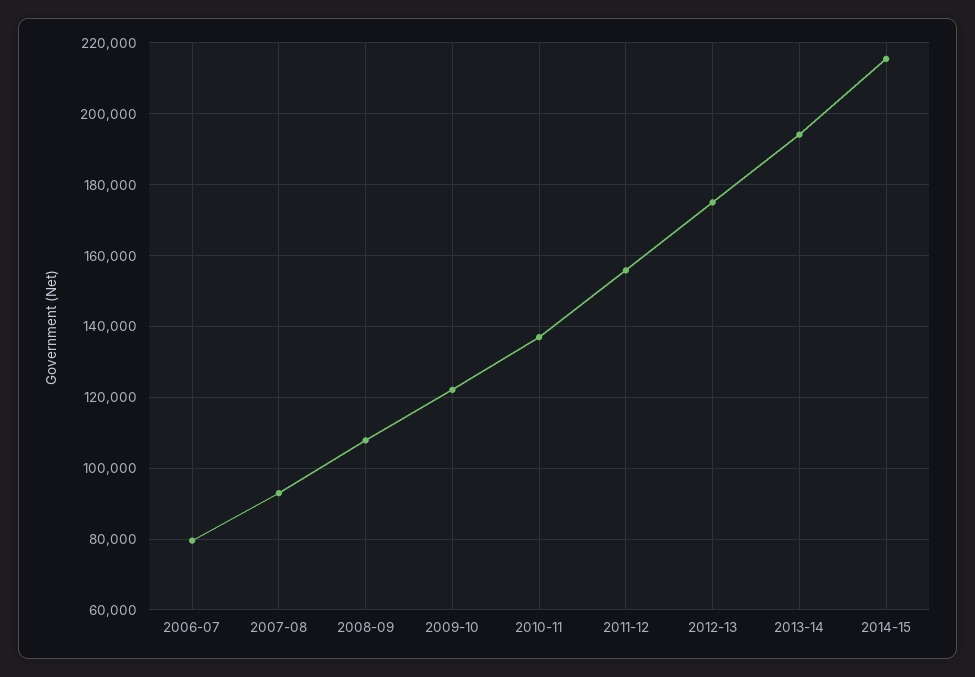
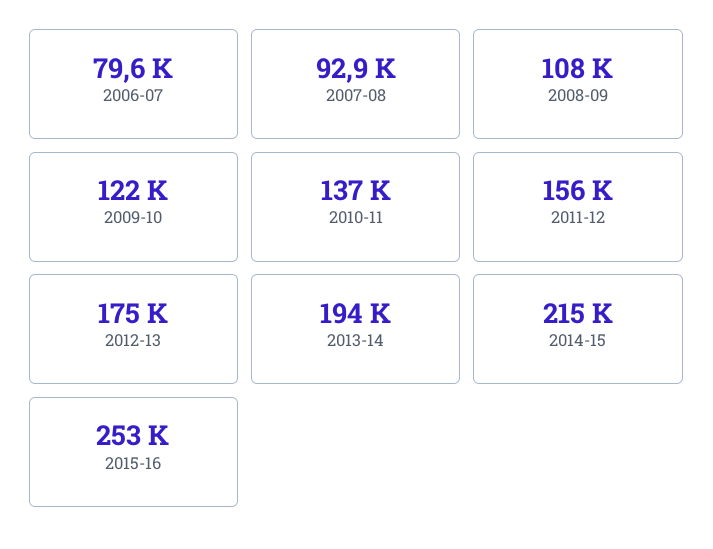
2015-16: none -> 253000

